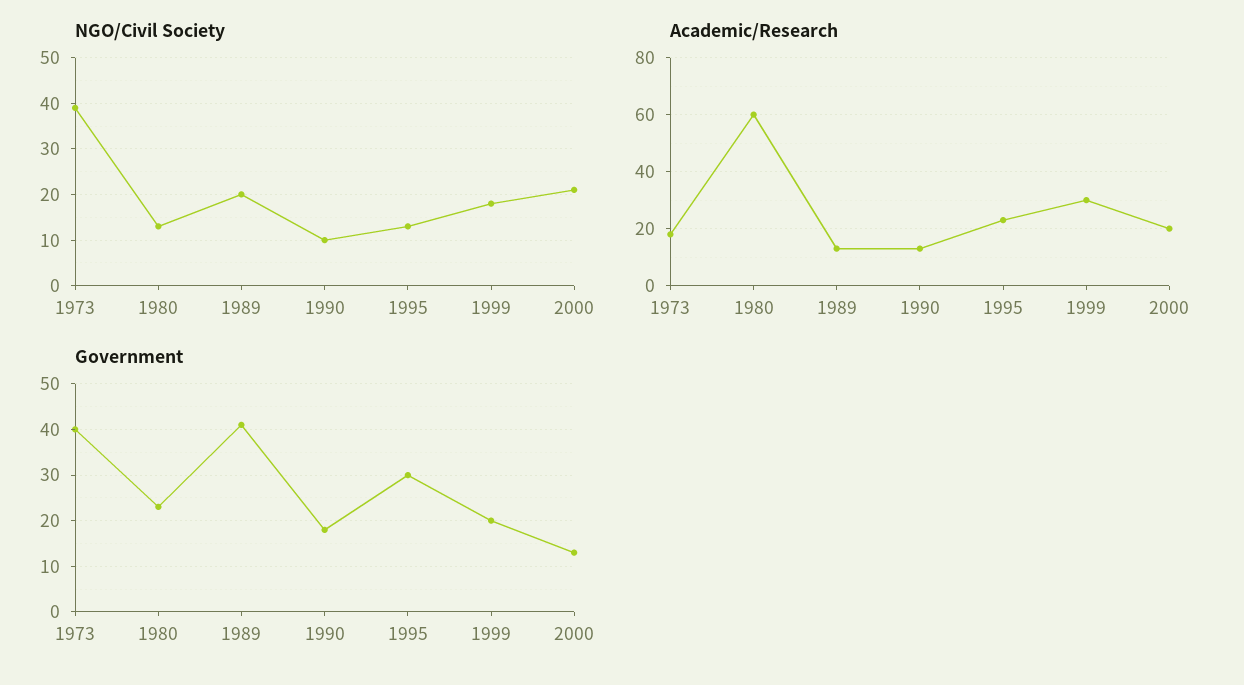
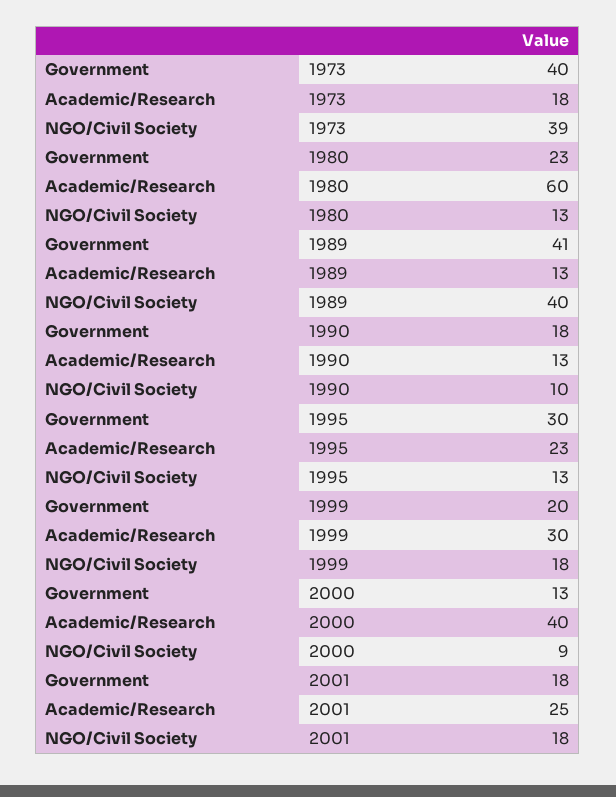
NGO/Civil Society, 1989: 20 -> 40
NGO/Civil Society, 2000: 20 -> 9
Academic/Research, 2000: 20 -> 40
Government, 2001: none -> 18
Academic/Research, 2001: none -> 25
NGO/Civil Society, 2001: none -> 18

